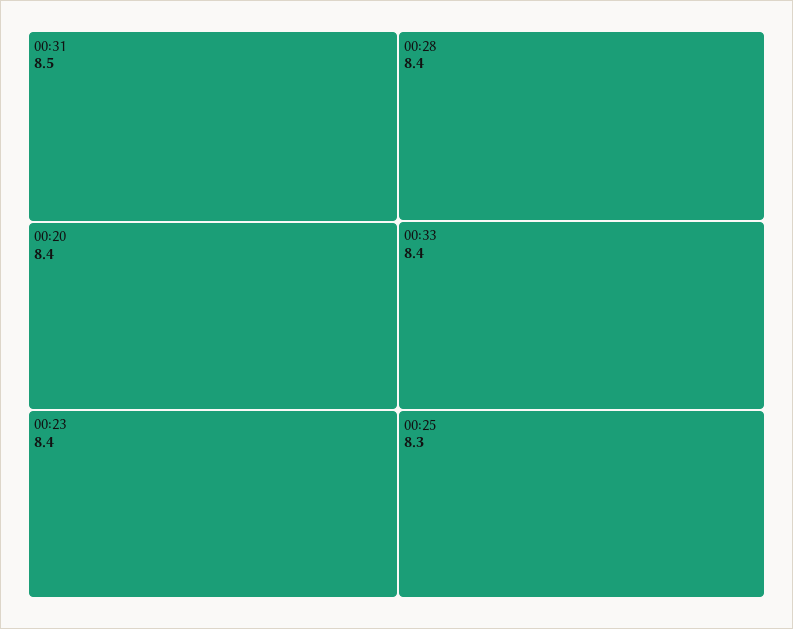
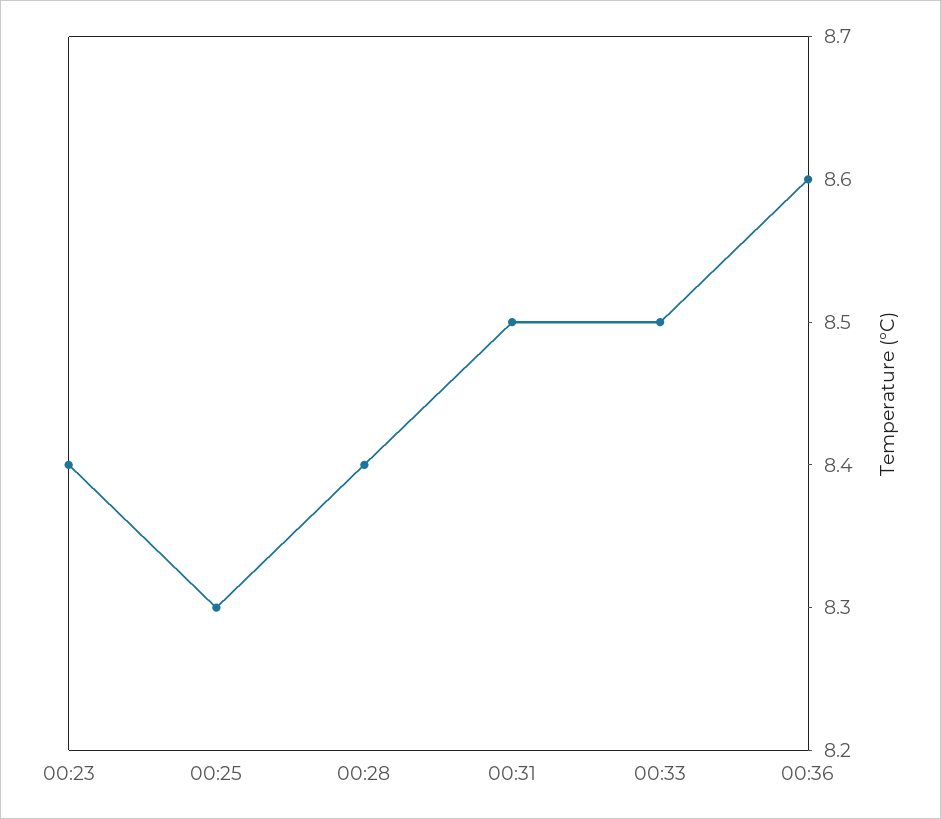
00:20: 8.4 -> none
00:33: 8.4 -> 8.5
00:36: none -> 8.6

